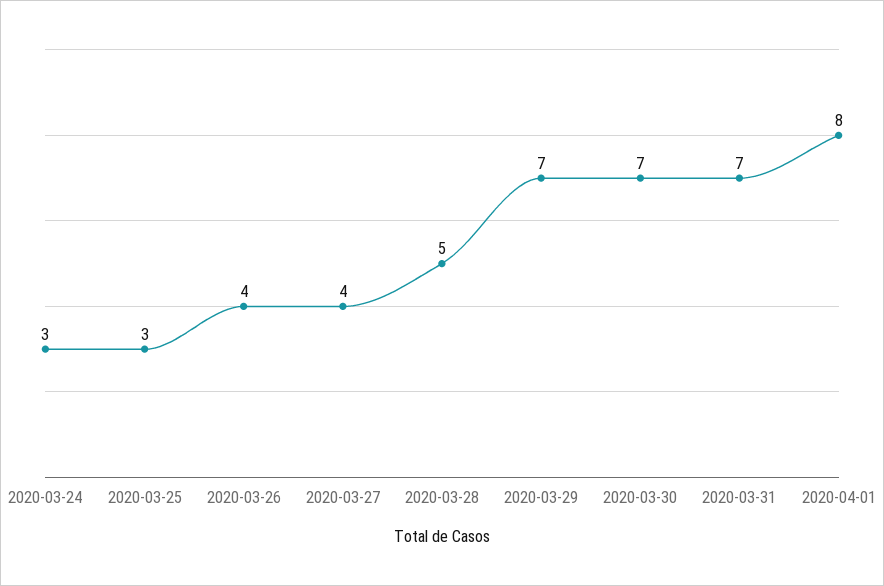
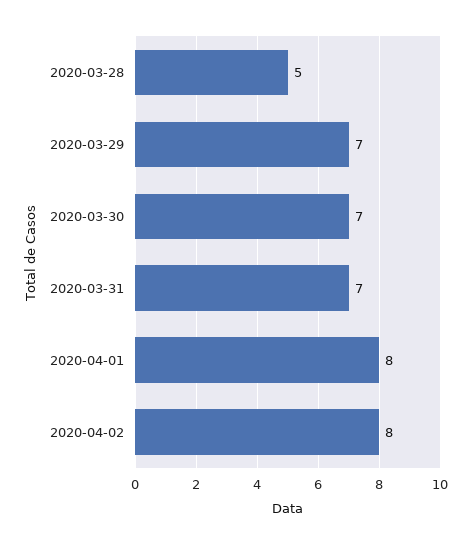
2020-03-24: 3 -> none
2020-03-25: 3 -> none
2020-03-26: 4 -> none
2020-03-27: 4 -> none
2020-04-02: none -> 8

